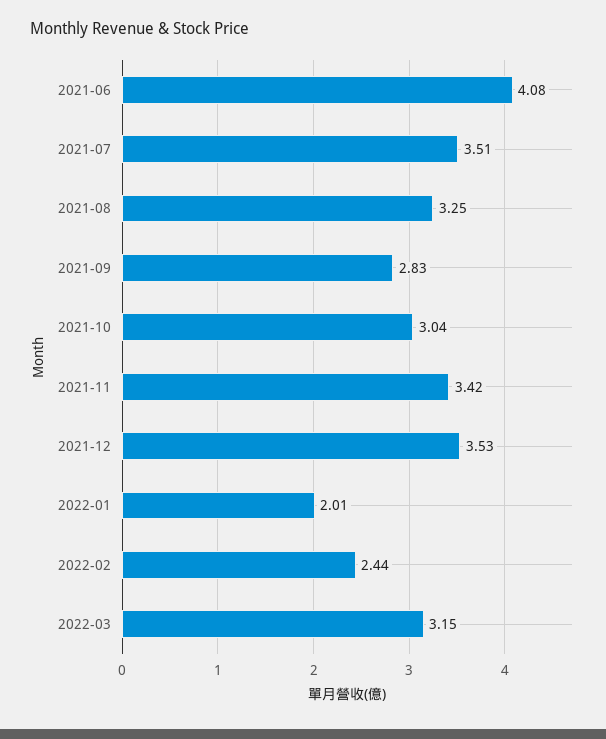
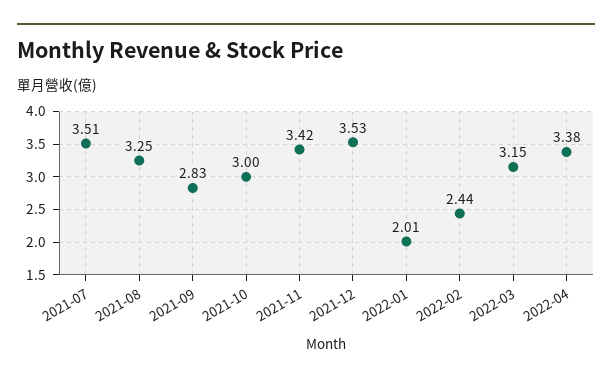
2021-06: 4.08 -> none
2021-10: 3.04 -> 3
2022-04: none -> 3.38

